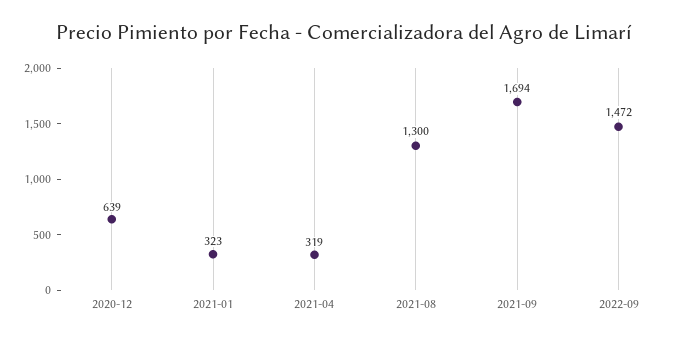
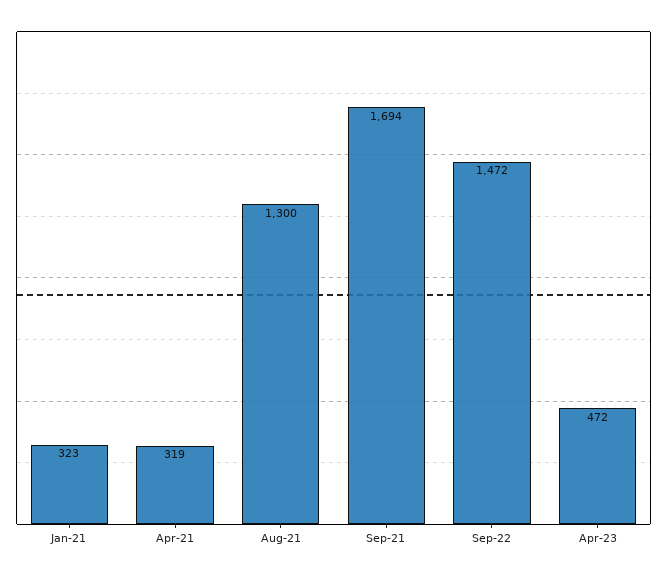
2020-12: 639 -> none
Apr-23: none -> 472

